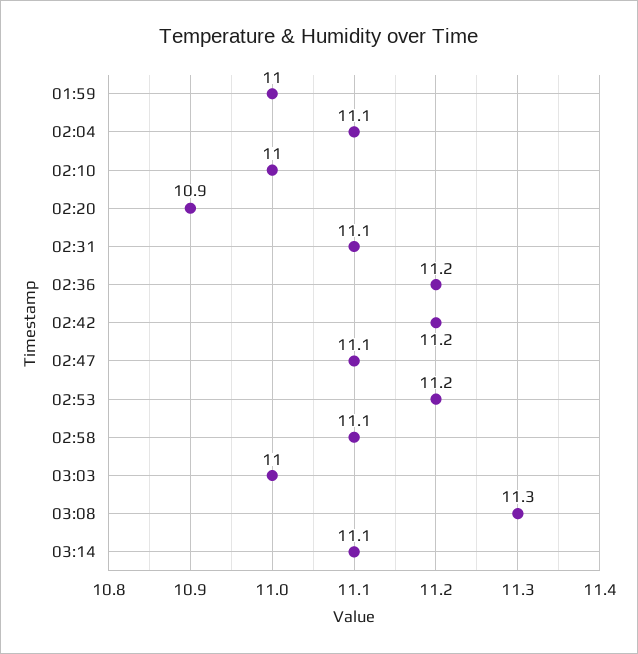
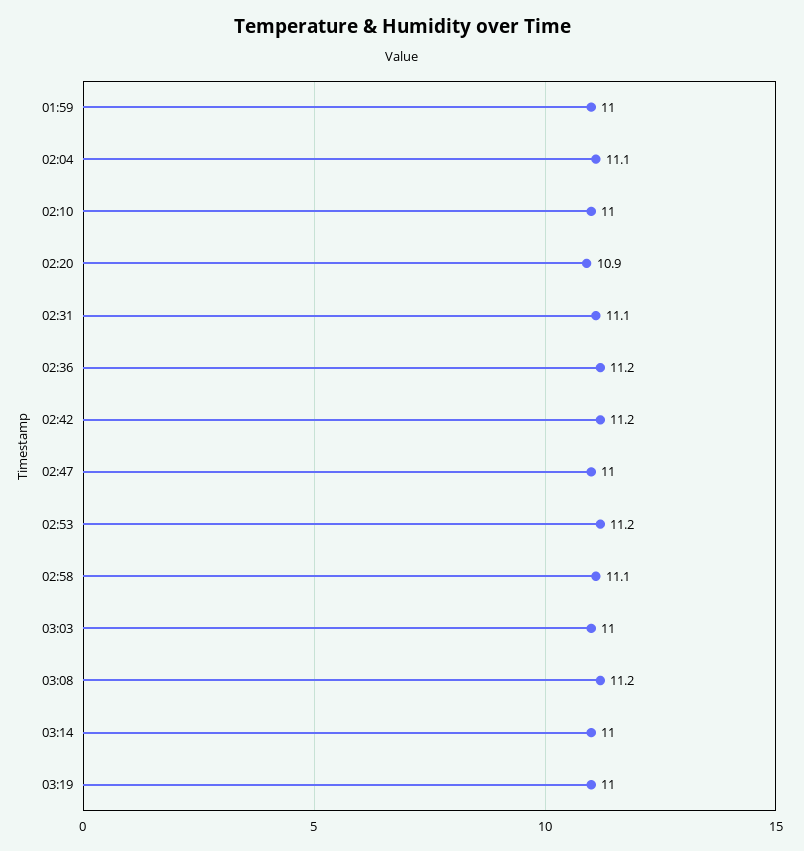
02:47: 11.1 -> 11
03:08: 11.3 -> 11.2
03:14: 11.1 -> 11
03:19: none -> 11

